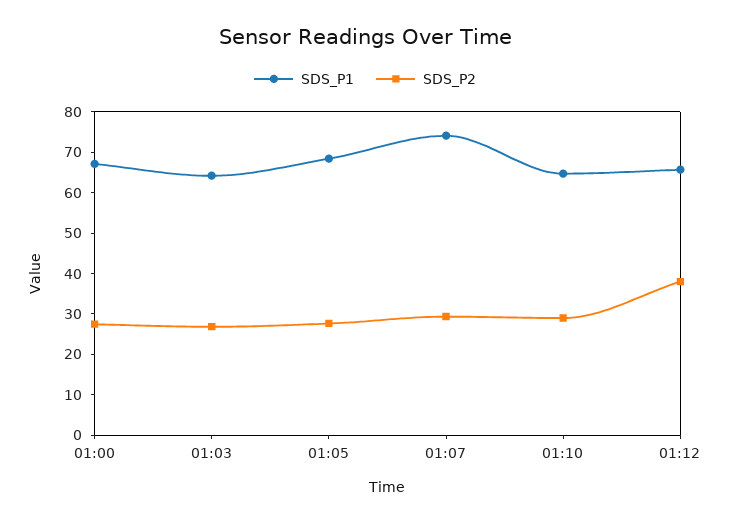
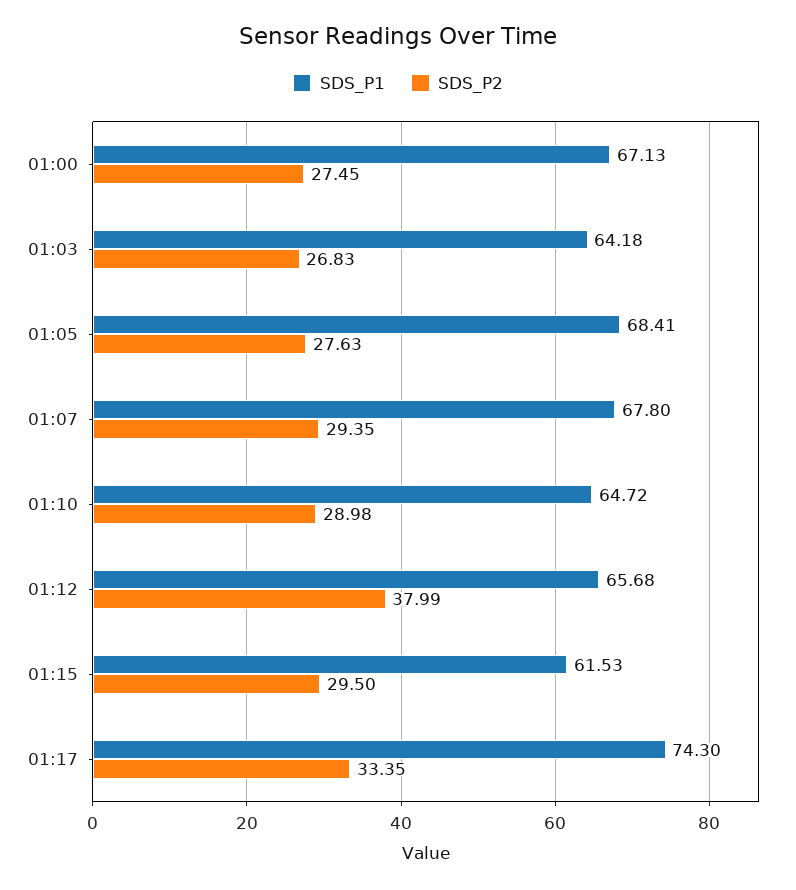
SDS_P1, 01:07: 74 -> 67.8
SDS_P1, 01:15: none -> 61.53
SDS_P2, 01:15: none -> 29.5
SDS_P1, 01:17: none -> 74.3
SDS_P2, 01:17: none -> 33.35

